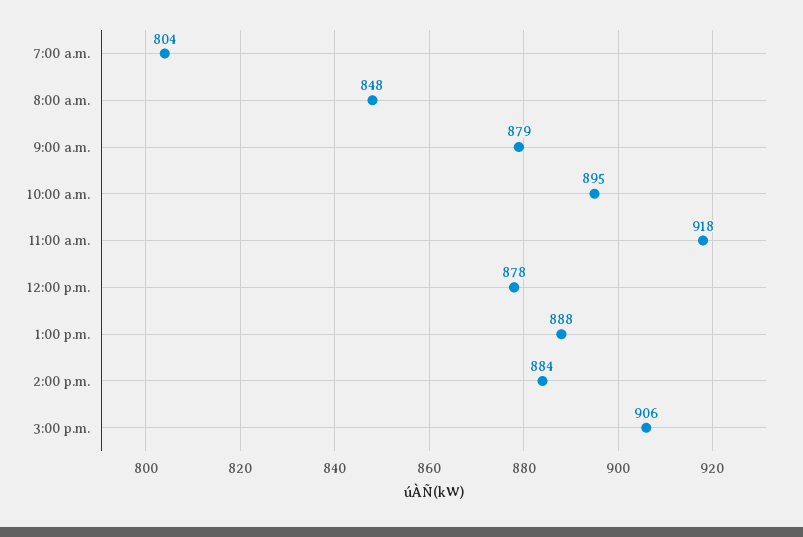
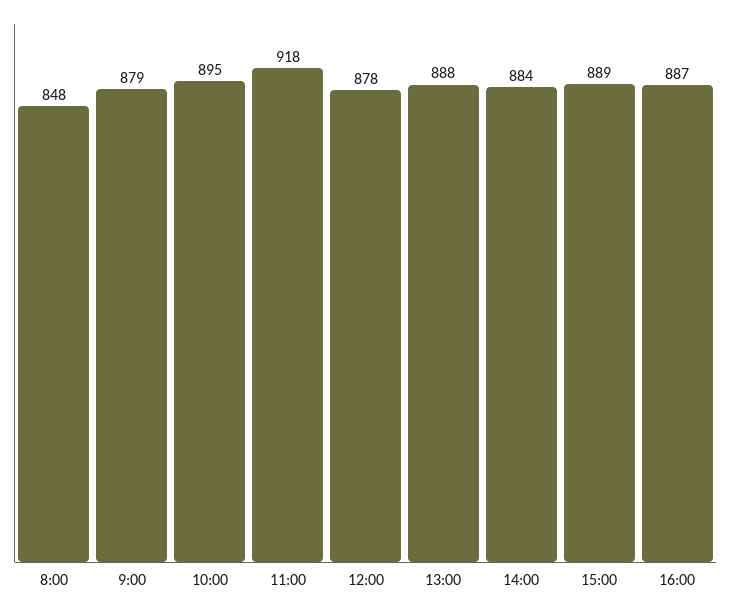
7:00 a.m.: 804 -> none
3:00 p.m.: 906 -> 889
16:00: none -> 887

